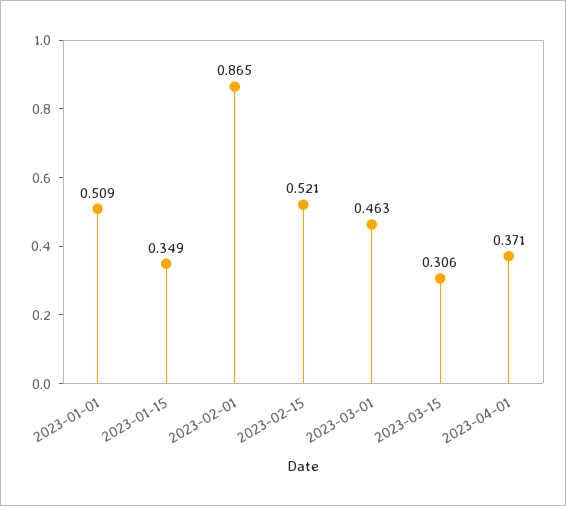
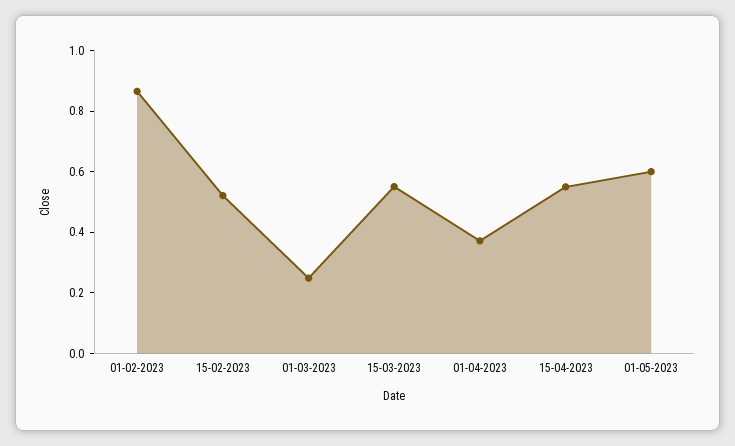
2023-01-01: 0.509 -> none
2023-01-15: 0.349 -> none
2023-03-01: 0.463 -> 0.25
2023-03-15: 0.306 -> 0.55
15-04-2023: none -> 0.55
01-05-2023: none -> 0.6

